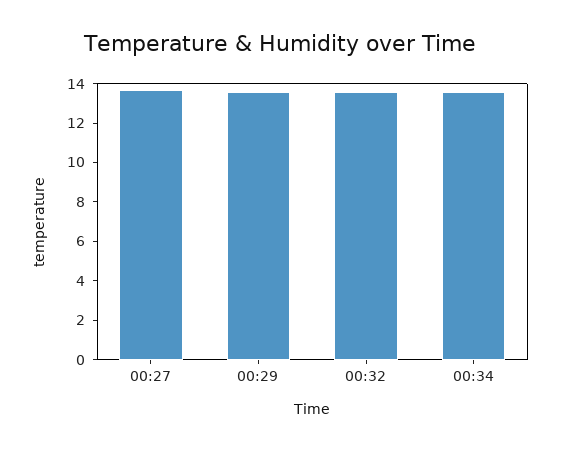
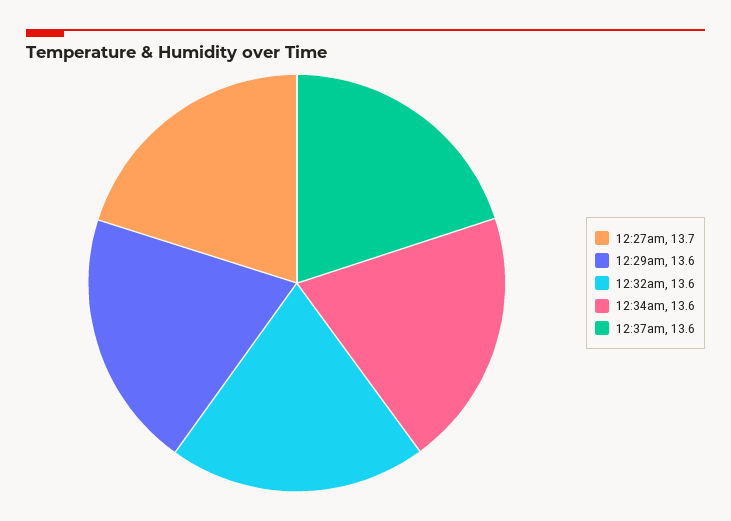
12:37am: none -> 13.6

